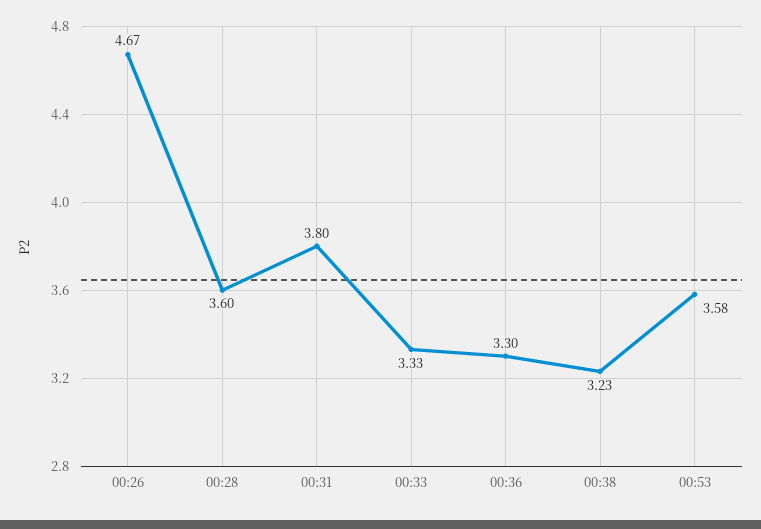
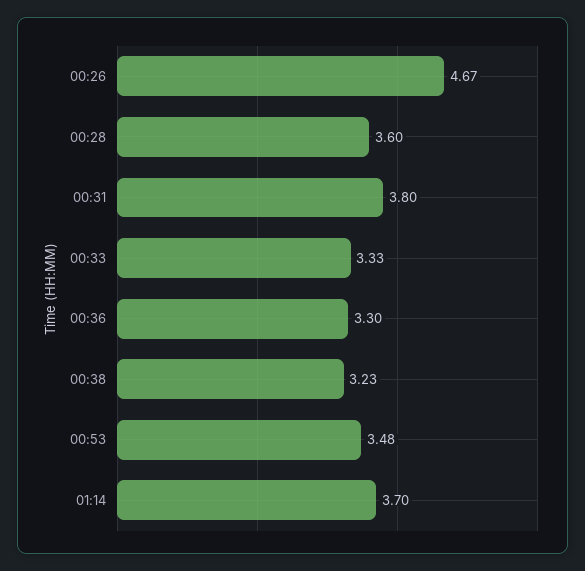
00:53: 3.58 -> 3.48
01:14: none -> 3.7

